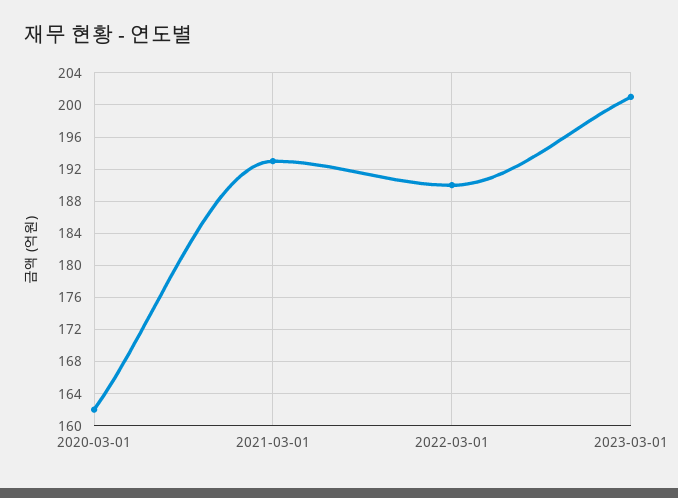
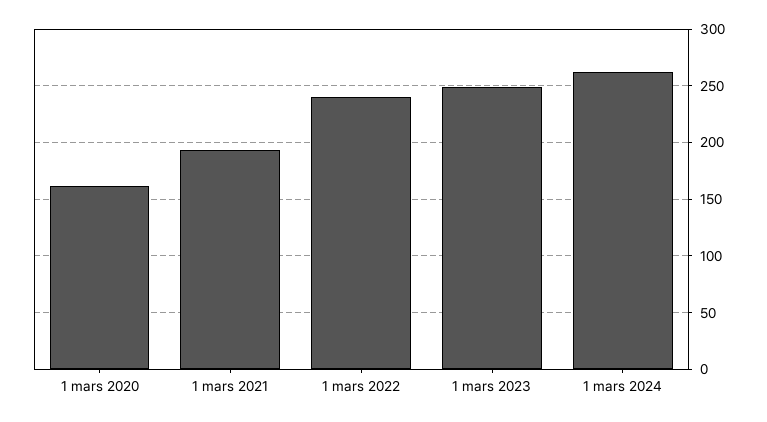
2022-03-01: 190 -> 240
2023-03-01: 201 -> 250
1 mars 2024: none -> 260

